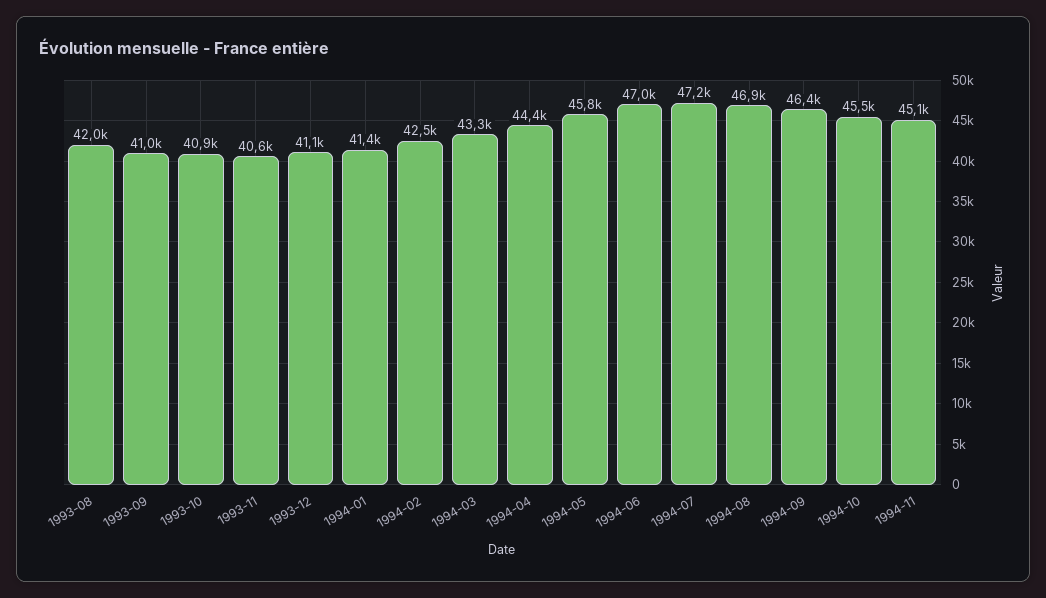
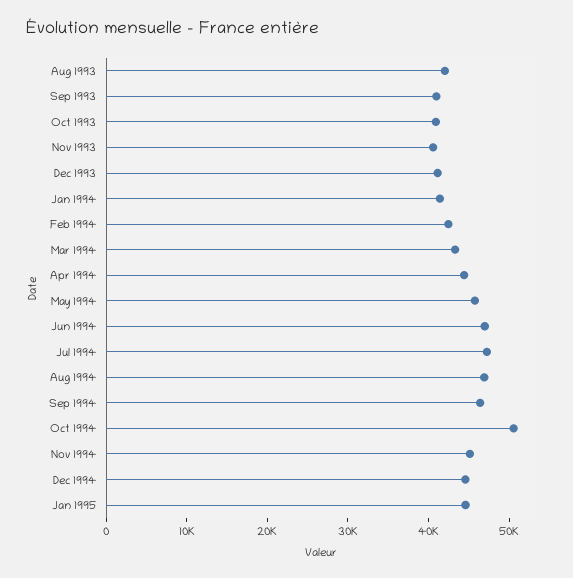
1994-10: 45500 -> 50000
Dec 1994: none -> 44000
Jan 1995: none -> 44000

